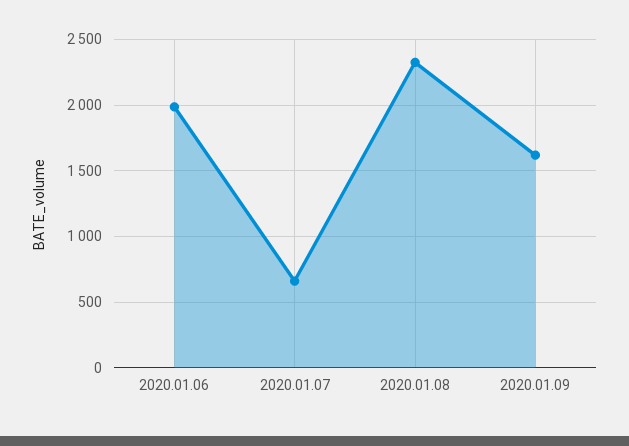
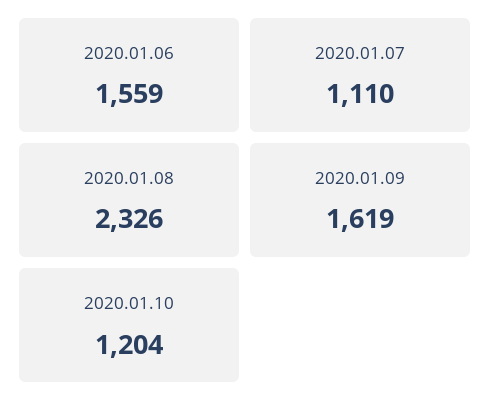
2020.01.06: 2000 -> 1559
2020.01.07: 650 -> 1110
2020.01.10: none -> 1204

